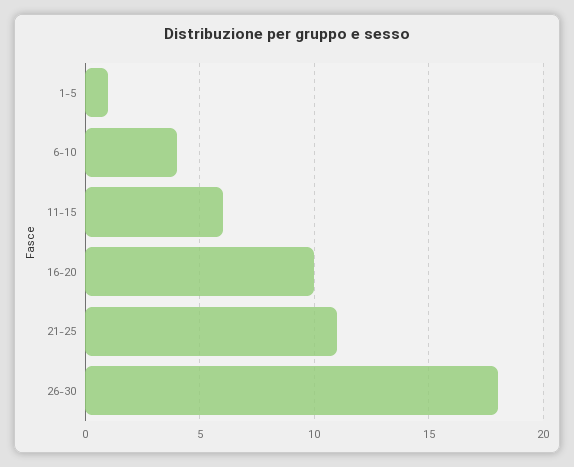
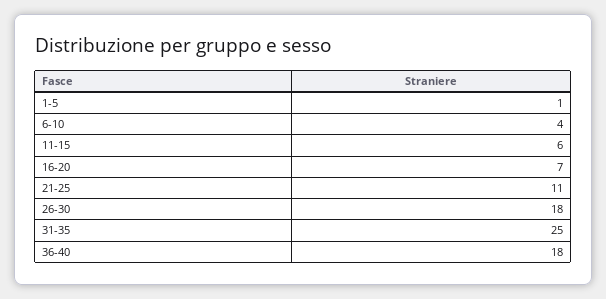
16-20: 10 -> 7
31-35: none -> 25
36-40: none -> 18

